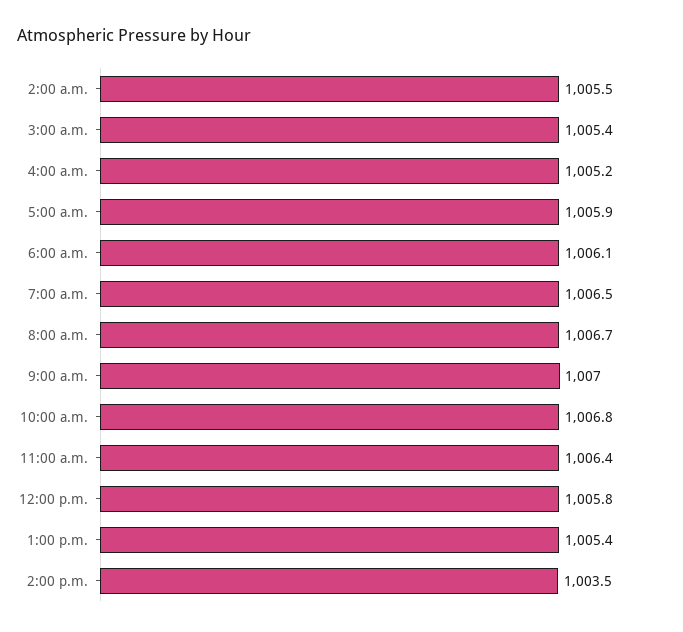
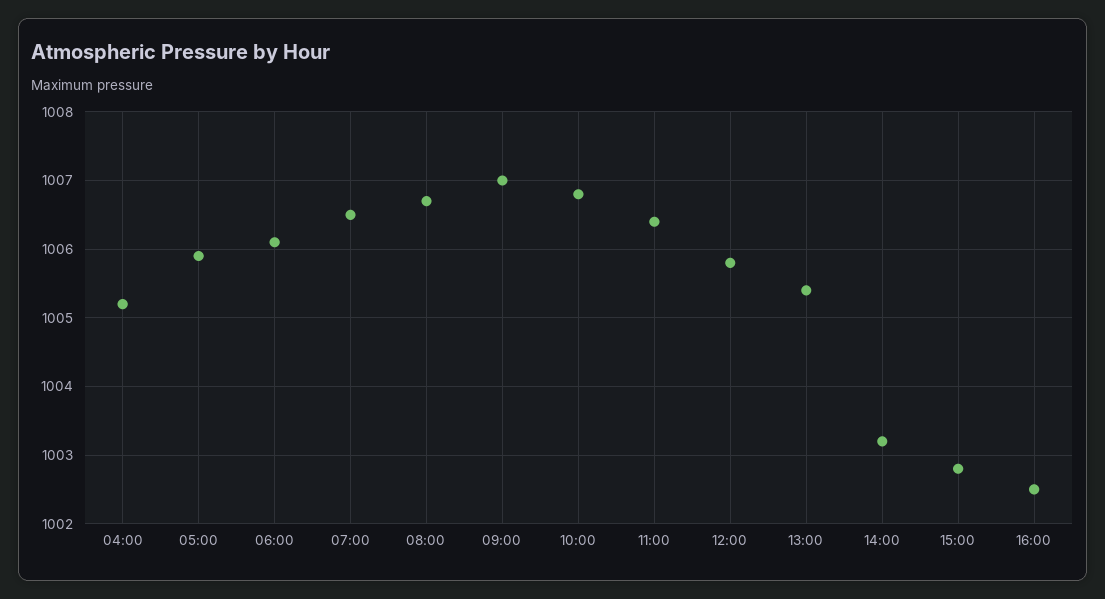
2:00 a.m.: 1005.5 -> none
3:00 a.m.: 1005.4 -> none
2:00 p.m.: 1003.5 -> 1003.2
15:00: none -> 1002.8
16:00: none -> 1002.5

